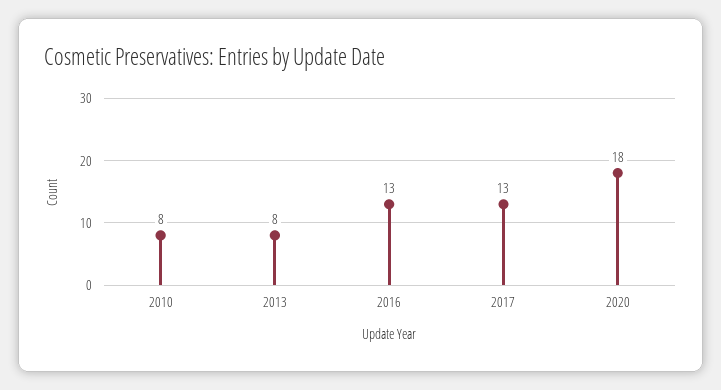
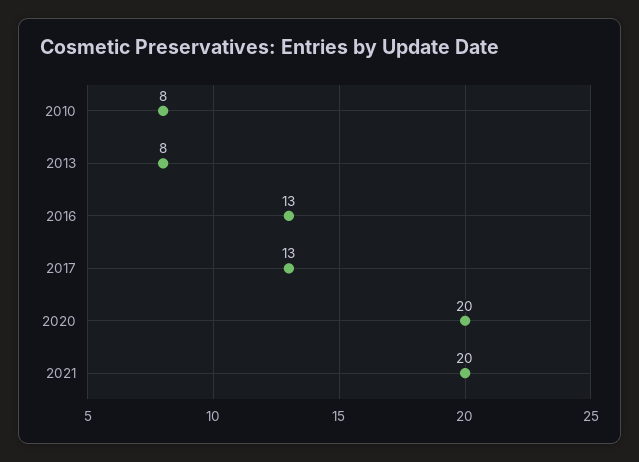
2020: 18 -> 20
2021: none -> 20

